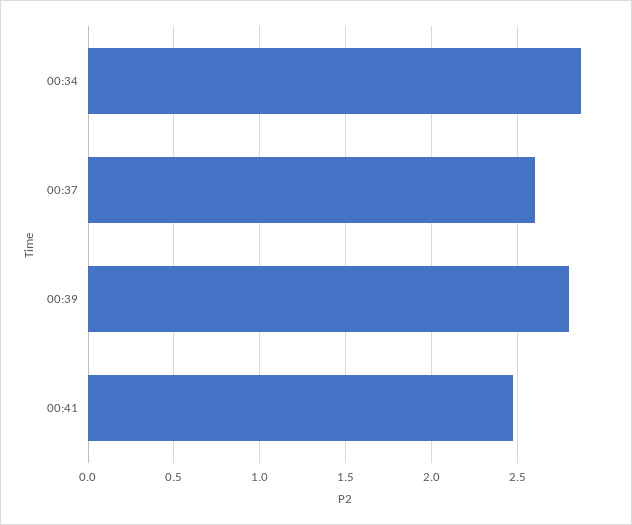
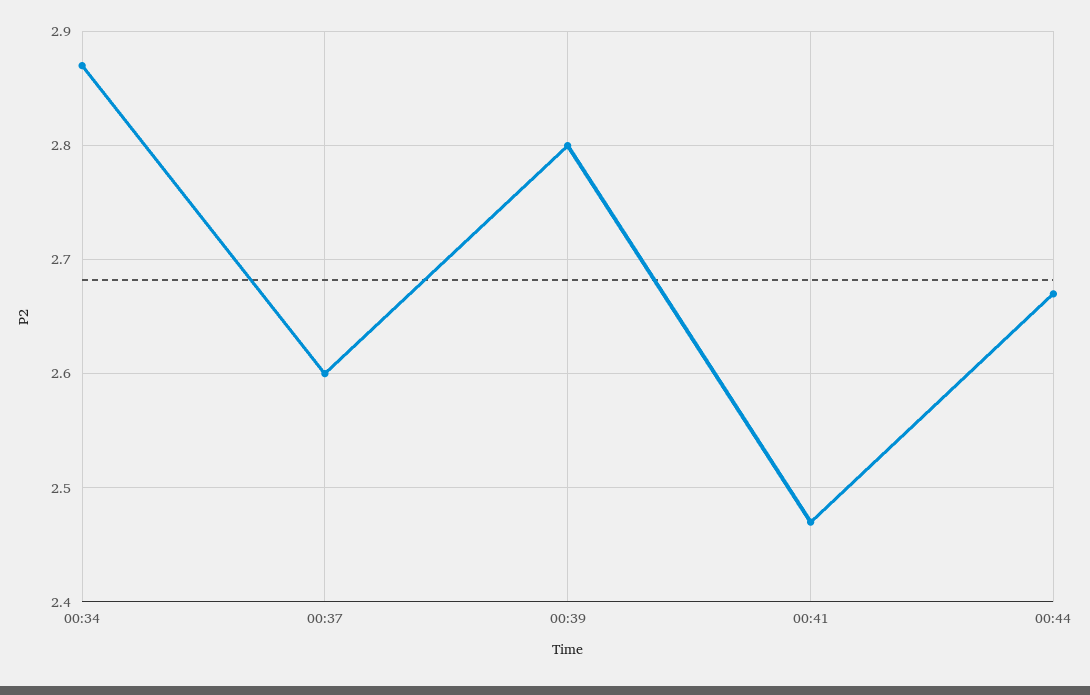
00:44: none -> 2.67

